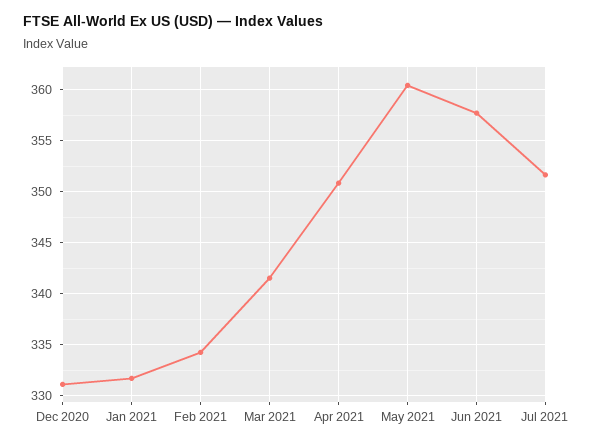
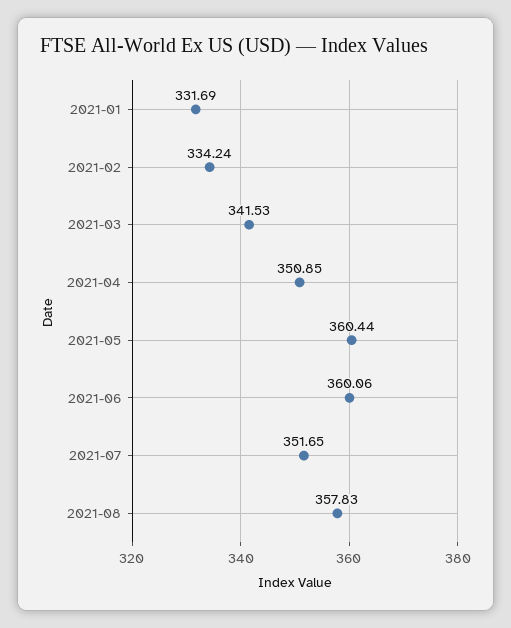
Dec 2020: 331 -> none
Jun 2021: 358 -> 360.06
2021-08: none -> 357.83

